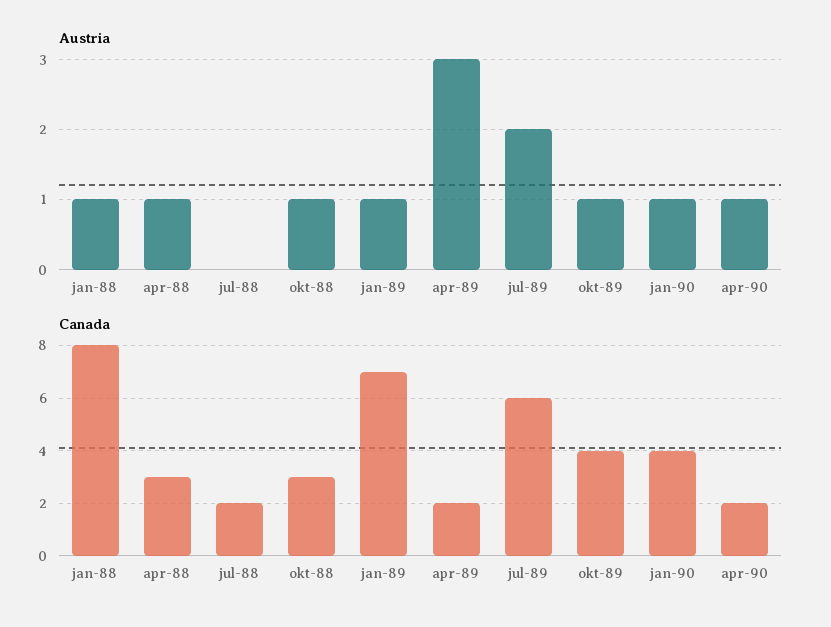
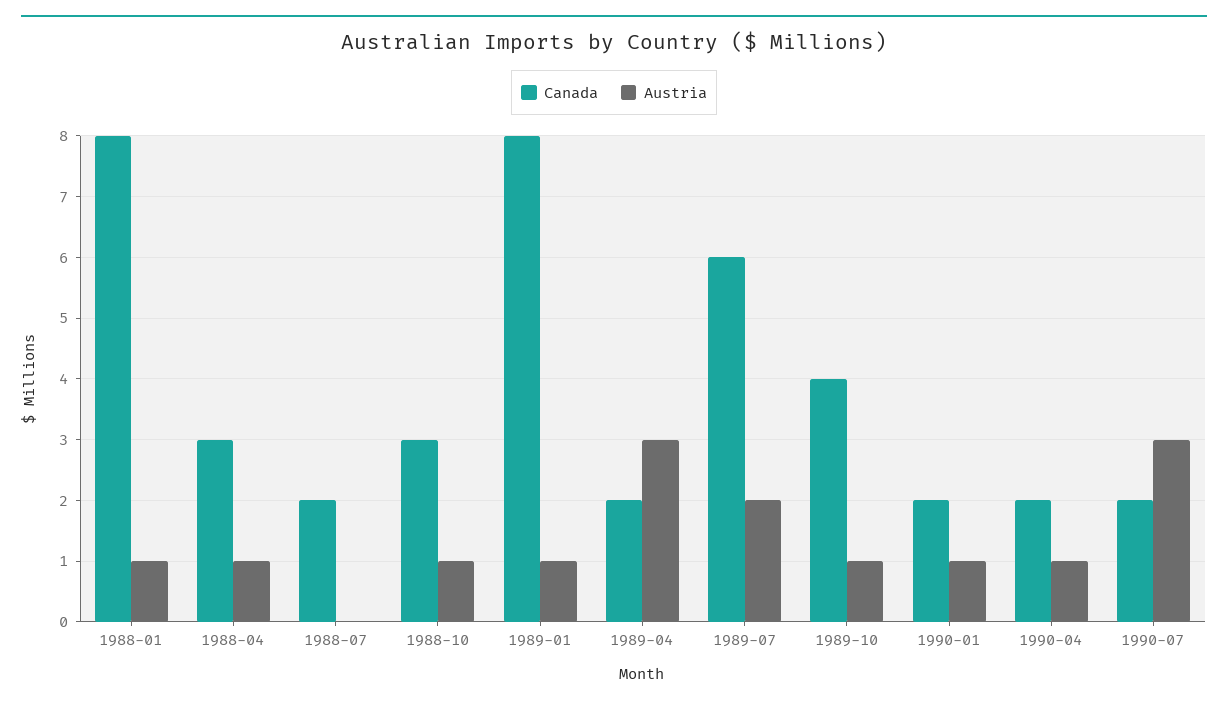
Canada, jan-89: 7 -> 8
Canada, jan-90: 4 -> 2
Canada, 1990-07: none -> 2
Austria, 1990-07: none -> 3

